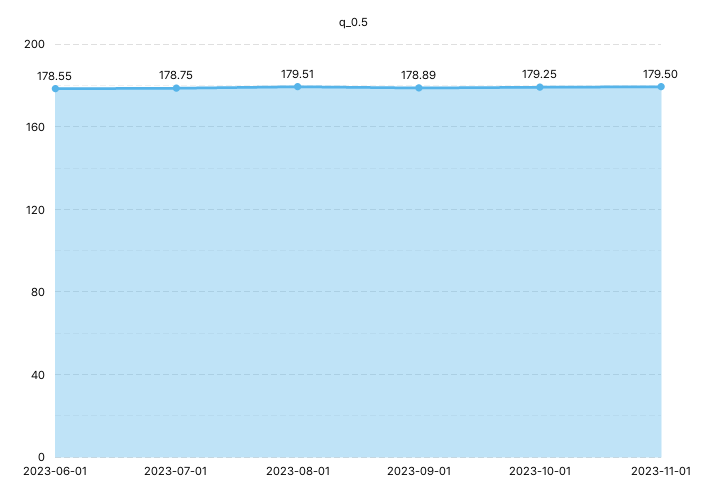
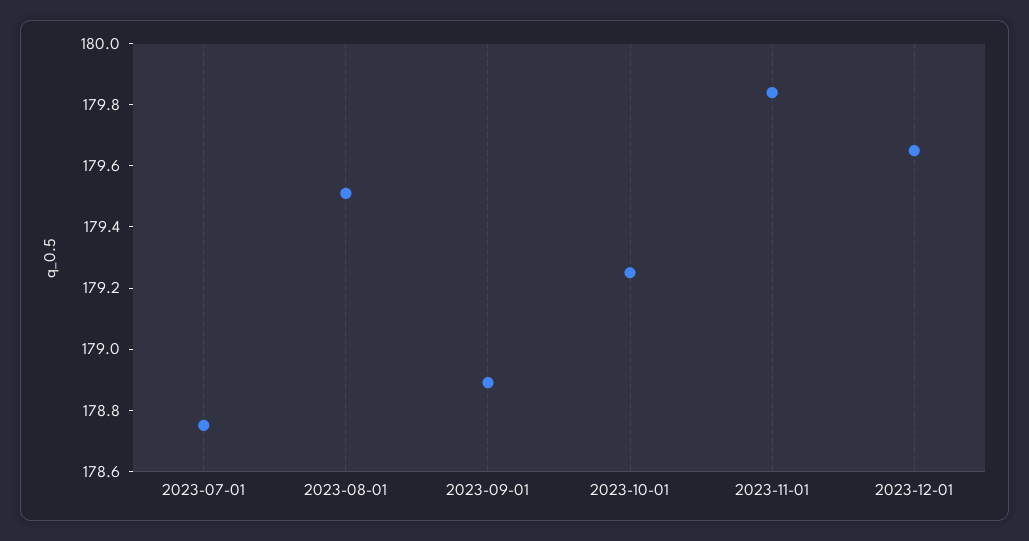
2023-06-01: 178.55 -> none
2023-11-01: 179.5 -> 179.85
2023-12-01: none -> 179.65

